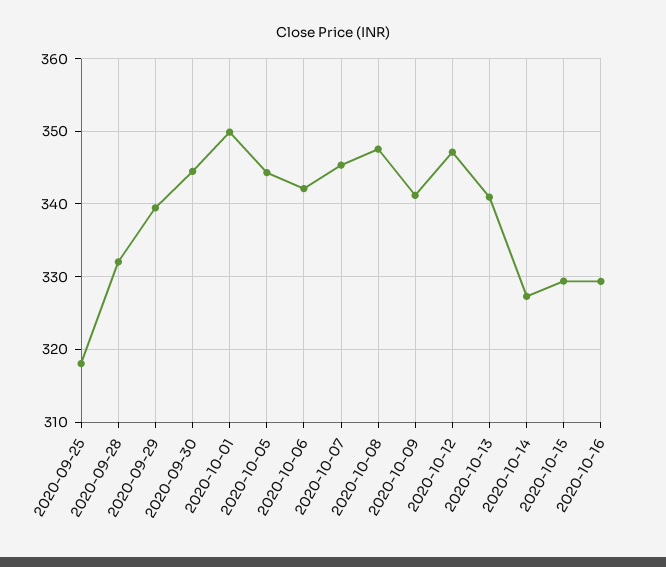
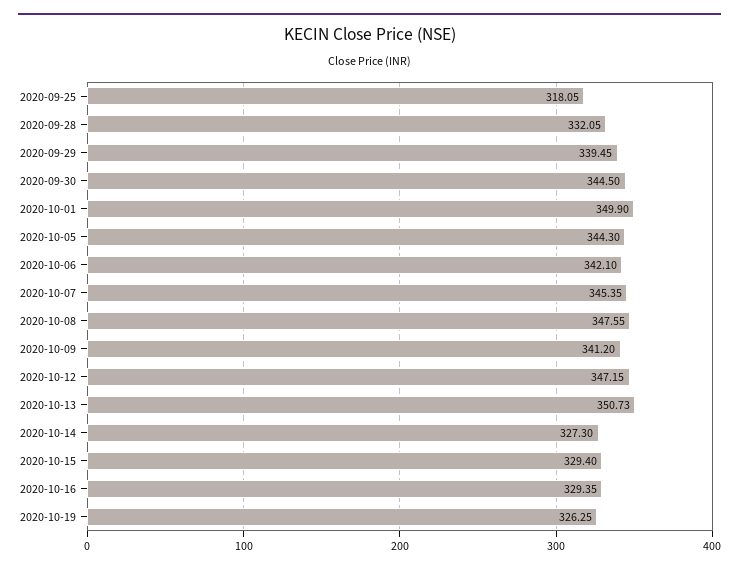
2020-10-13: 341 -> 350.73
2020-10-19: none -> 326.25

